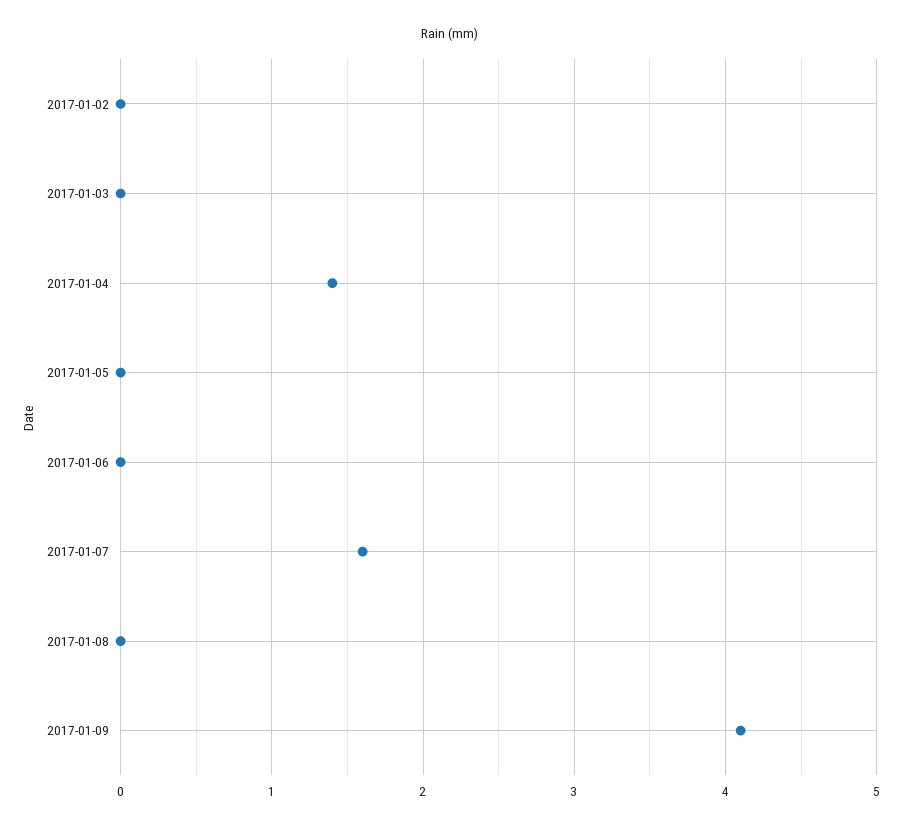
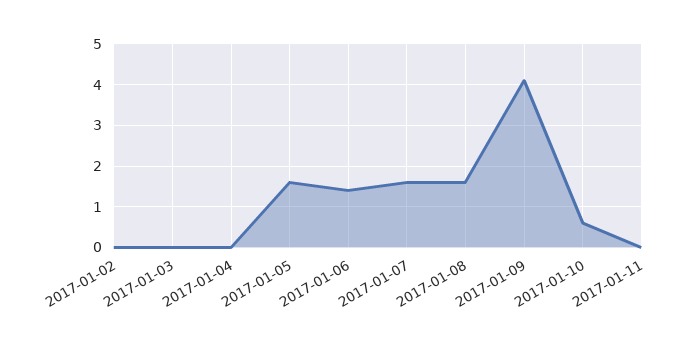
2017-01-04: 1.4 -> 0
2017-01-05: 0 -> 1.5
2017-01-06: 0 -> 1.5
2017-01-08: 0 -> 1.5
2017-01-10: none -> 0.5
2017-01-11: none -> 0

